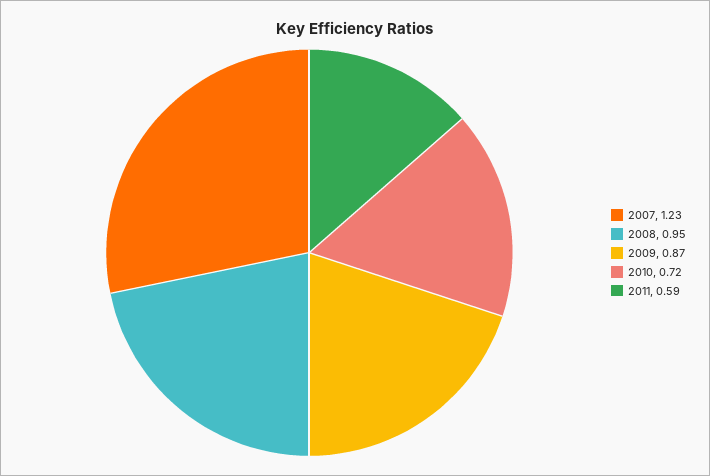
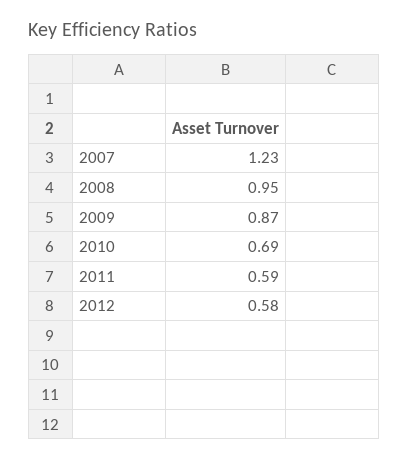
2010: 0.72 -> 0.69
2012: none -> 0.58

